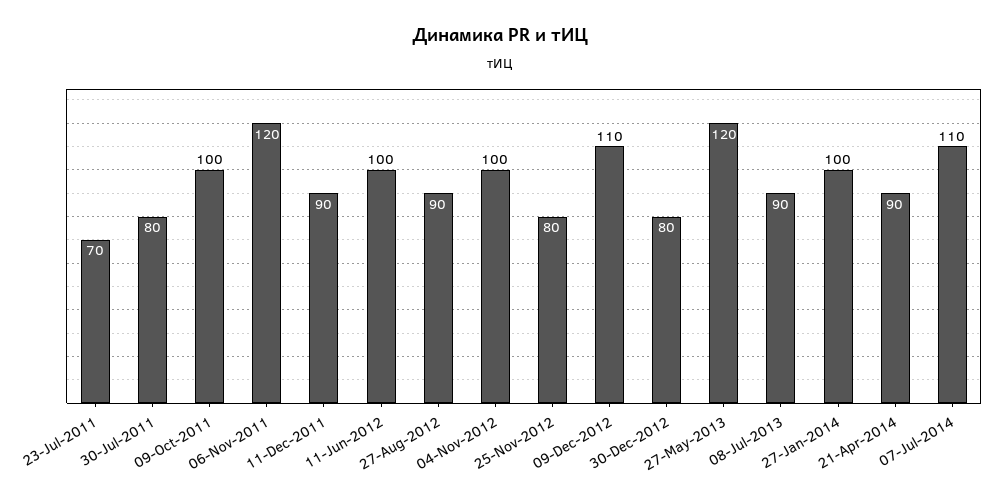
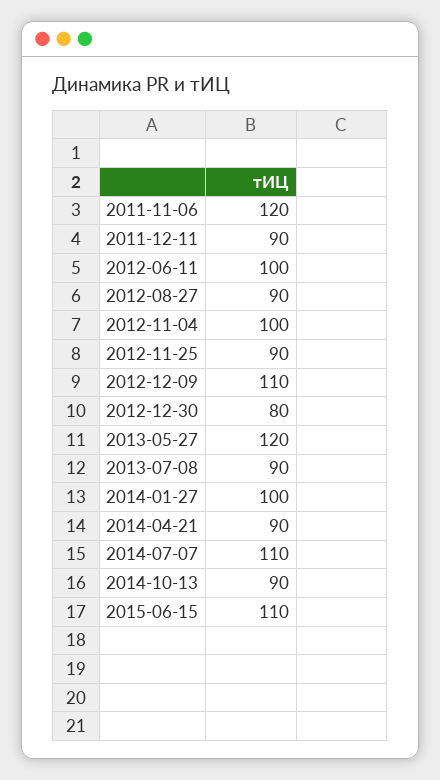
23-Jul-2011: 70 -> none
30-Jul-2011: 80 -> none
09-Oct-2011: 100 -> none
25-Nov-2012: 80 -> 90
2014-10-13: none -> 90
2015-06-15: none -> 110

